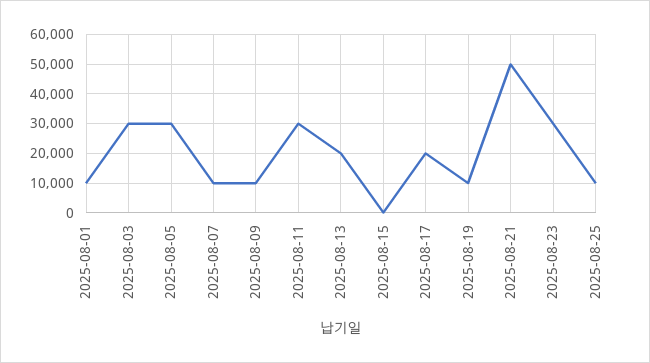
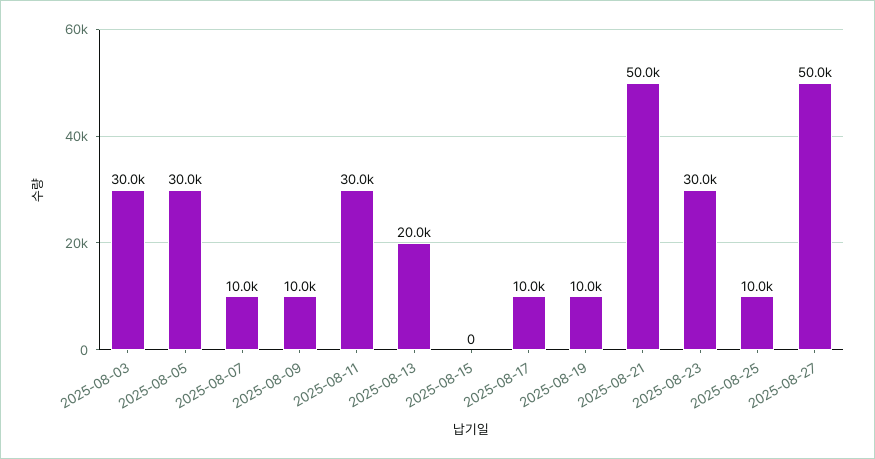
2025-08-01: 10000 -> none
2025-08-17: 20000 -> 10000
2025-08-27: none -> 50000

